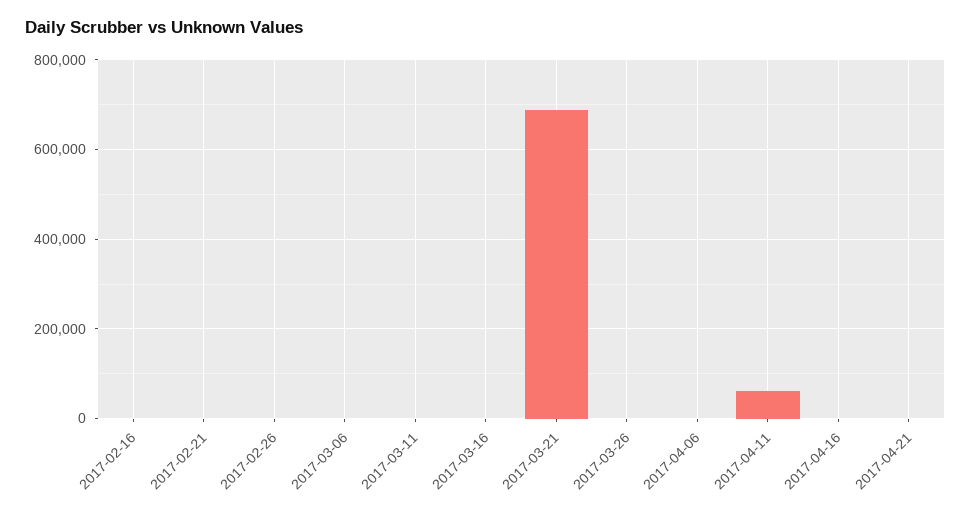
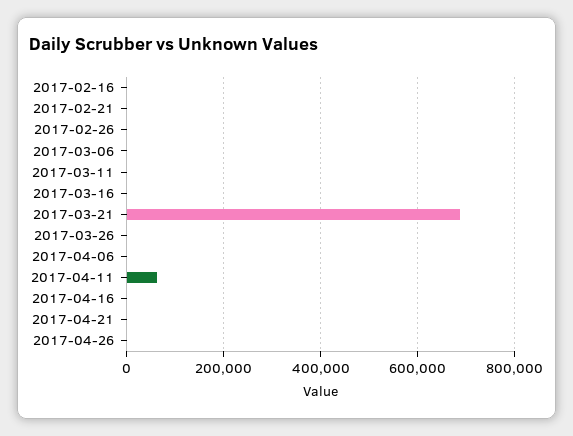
2017-04-26: none -> 0

